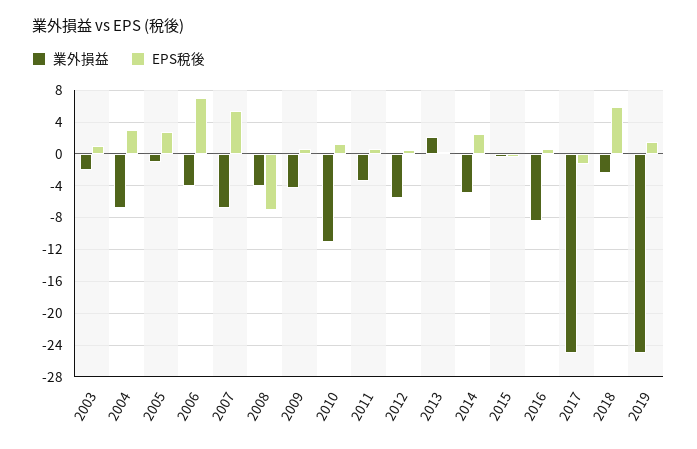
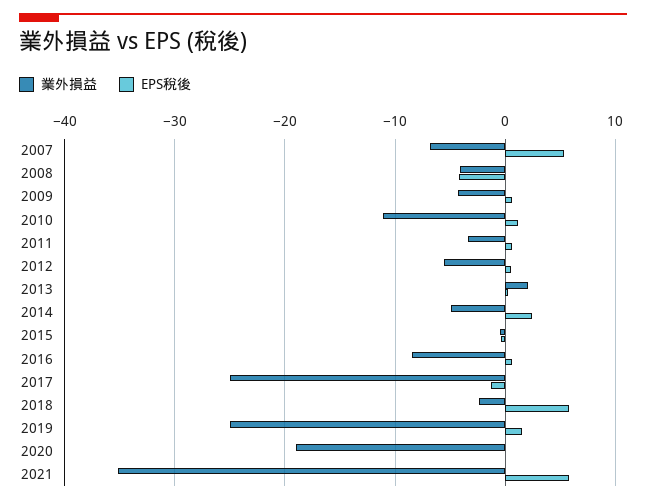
業外損益, 2003: -2 -> none
EPS稅後, 2003: 1 -> none
業外損益, 2004: -7 -> none
EPS稅後, 2004: 3 -> none
業外損益, 2005: -1 -> none
EPS稅後, 2005: 3 -> none
業外損益, 2006: -4 -> none
EPS稅後, 2006: 7 -> none
EPS稅後, 2008: -7 -> -4
業外損益, 2020: none -> -19
EPS稅後, 2020: none -> 0
業外損益, 2021: none -> -35
EPS稅後, 2021: none -> 6

